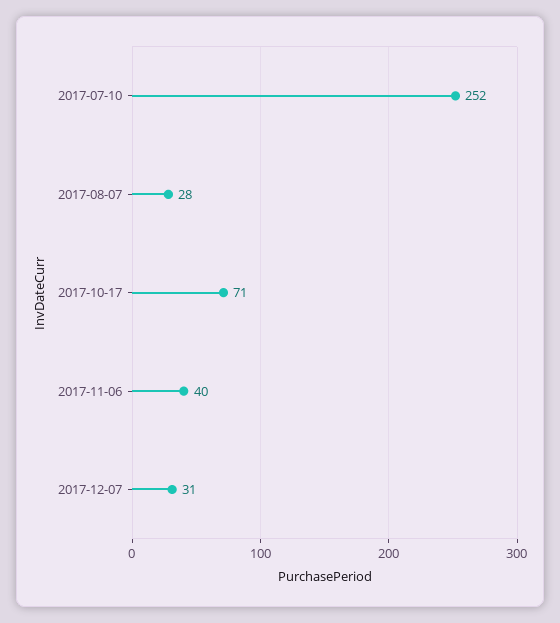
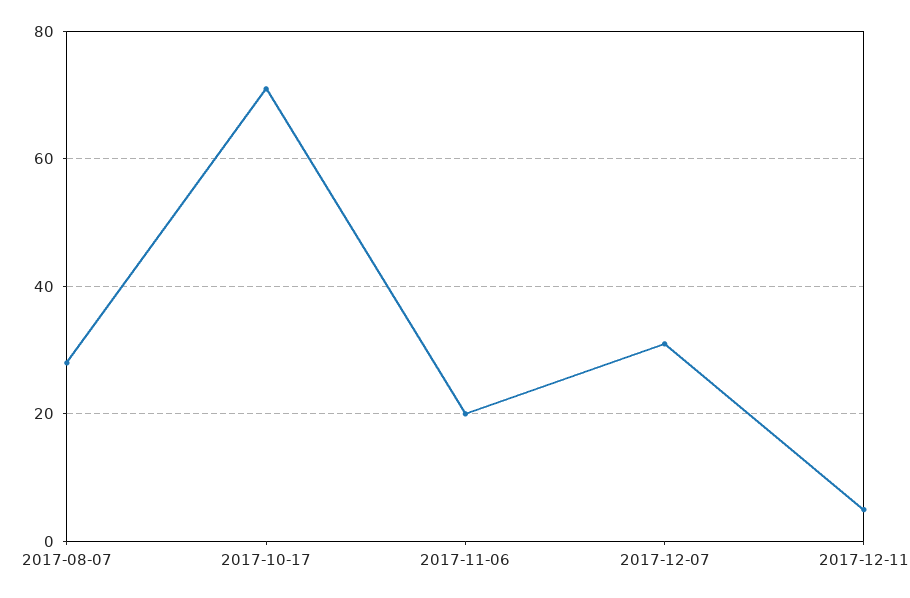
2017-07-10: 252 -> none
2017-11-06: 40 -> 20
2017-12-11: none -> 5

